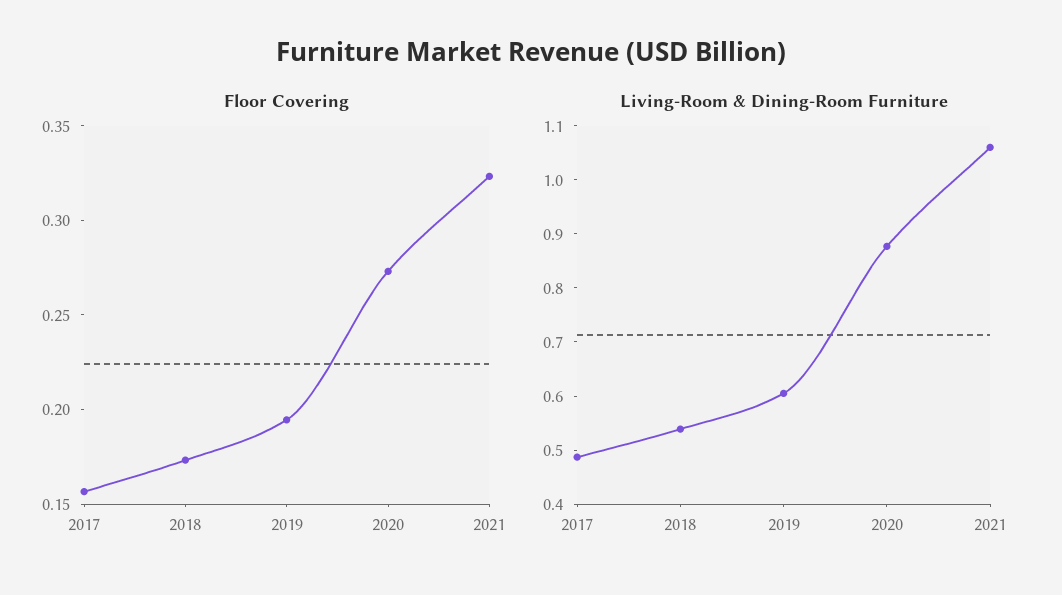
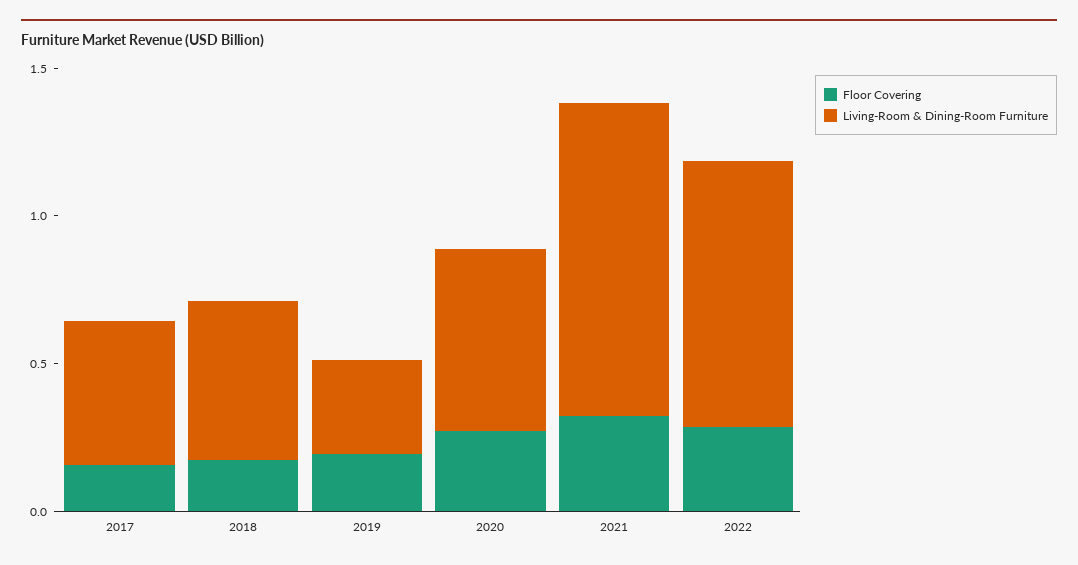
Living-Room & Dining-Room Furniture, 2019: 0.6 -> 0.3
Living-Room & Dining-Room Furniture, 2020: 0.88 -> 0.6
Floor Covering, 2022: none -> 0.3
Living-Room & Dining-Room Furniture, 2022: none -> 0.9

